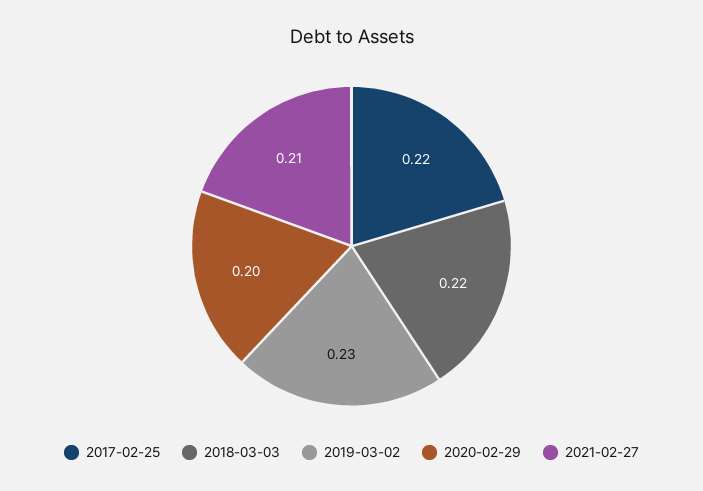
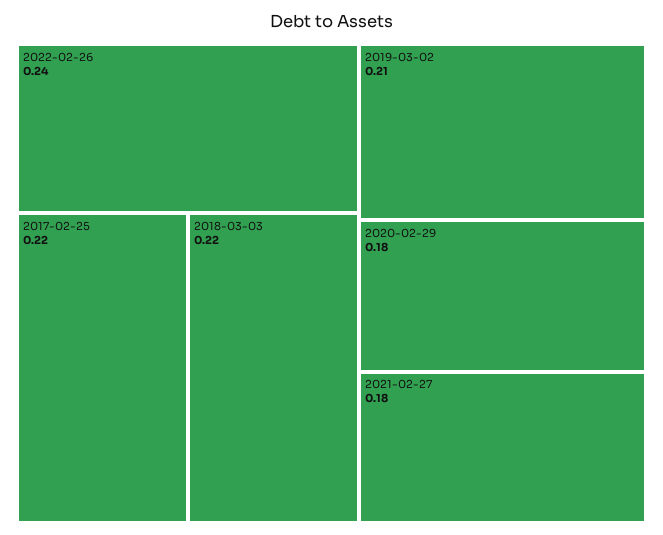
2019-03-02: 0.23 -> 0.21
2020-02-29: 0.2 -> 0.18
2021-02-27: 0.21 -> 0.18
2022-02-26: none -> 0.24

